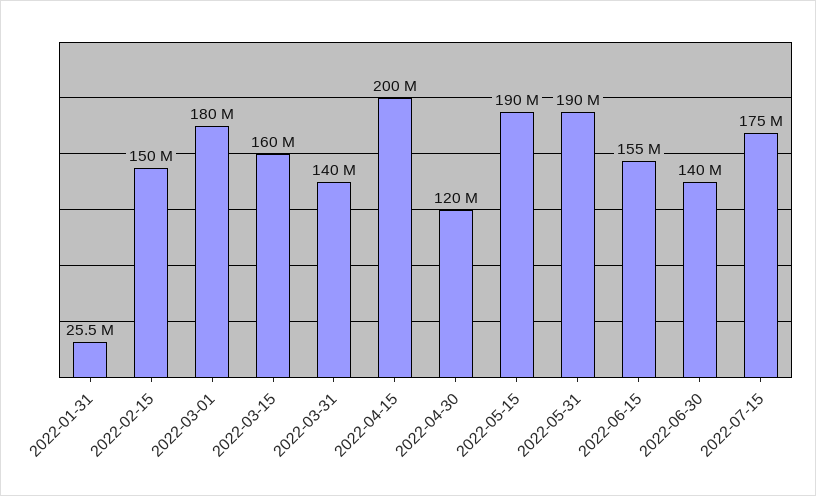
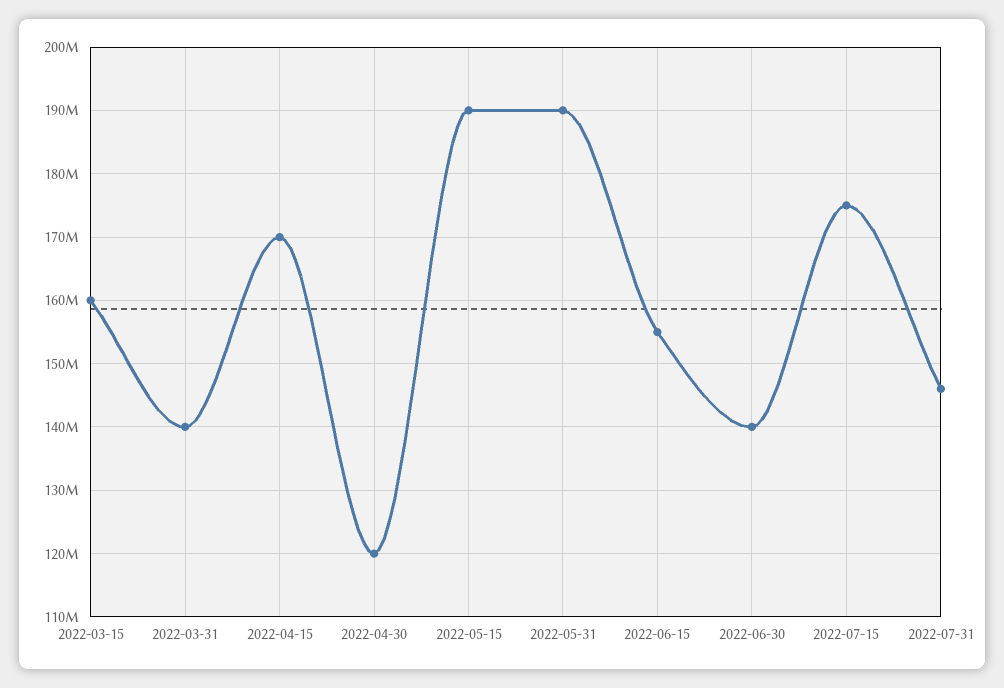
2022-01-31: 25500000 -> none
2022-02-15: 150000000 -> none
2022-03-01: 180000000 -> none
2022-04-15: 200000000 -> 170000000
2022-07-31: none -> 146000000

